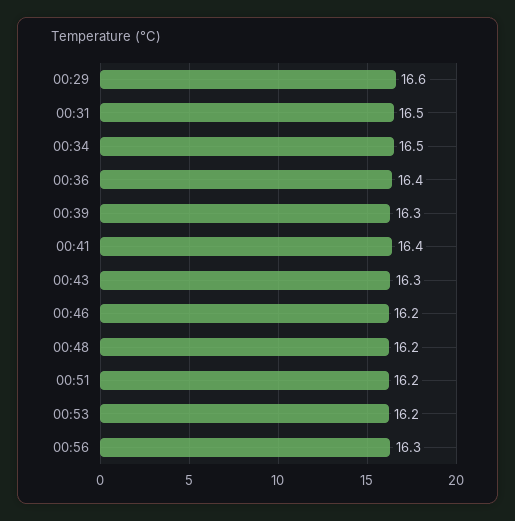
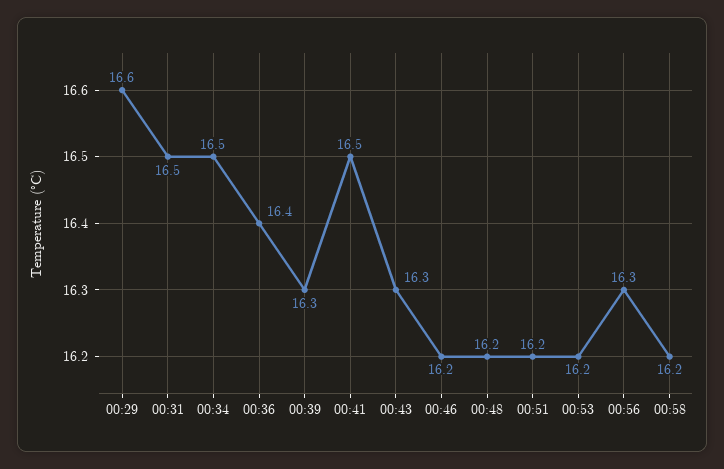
00:41: 16.4 -> 16.5
00:58: none -> 16.2

